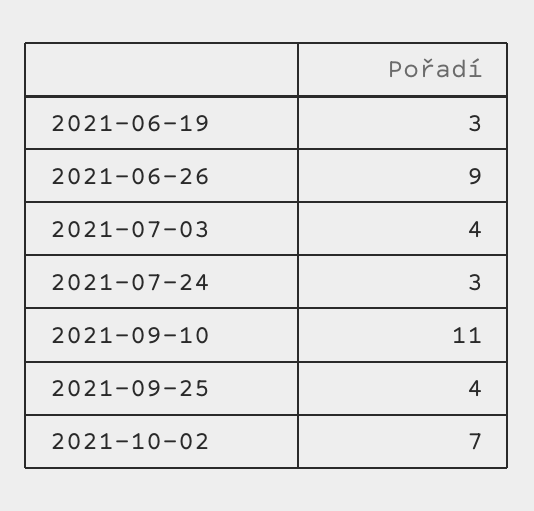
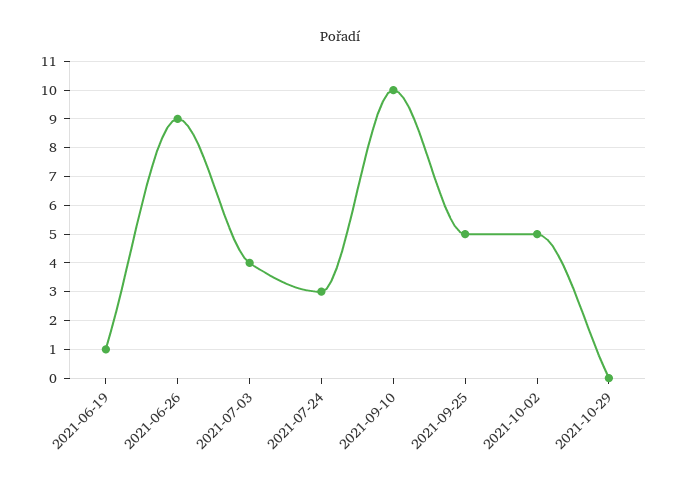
2021-06-19: 3 -> 1
2021-09-10: 11 -> 10
2021-09-25: 4 -> 5
2021-10-02: 7 -> 5
2021-10-29: none -> 0

